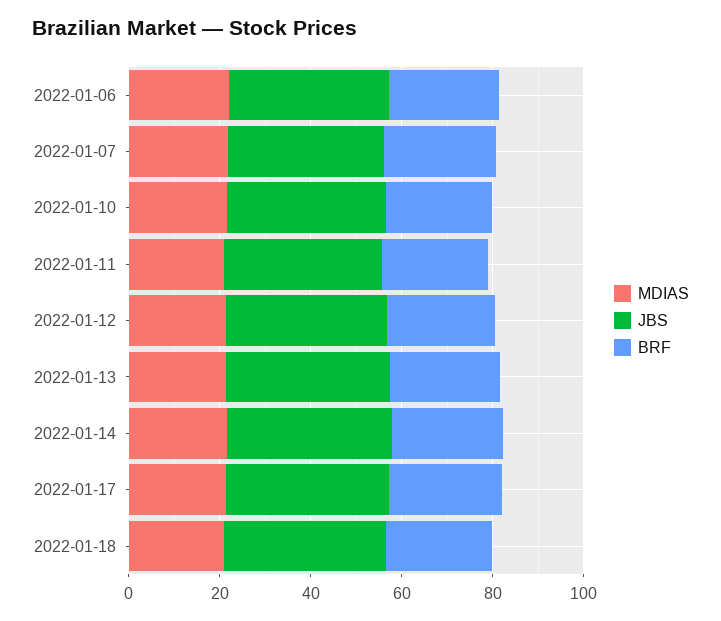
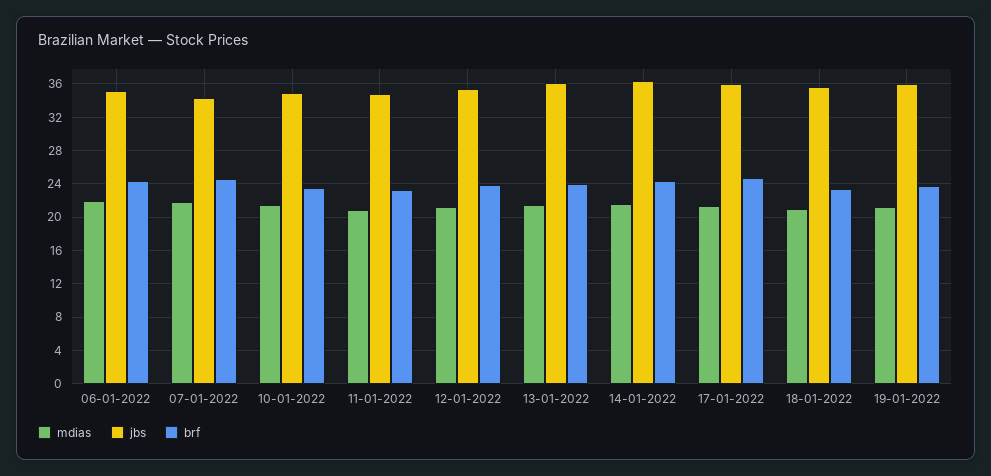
MDIAS, 19-01-2022: none -> 21
JBS, 19-01-2022: none -> 36
BRF, 19-01-2022: none -> 24

